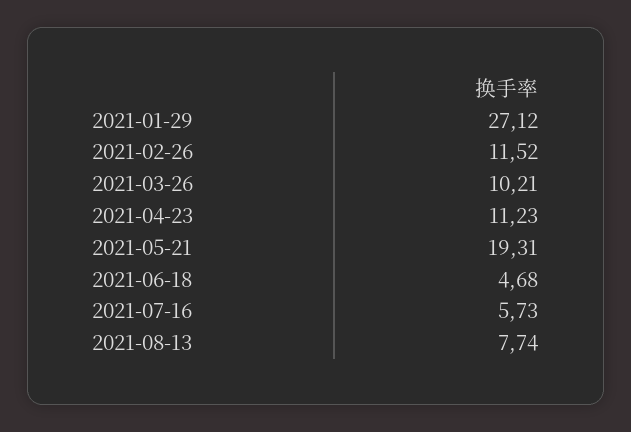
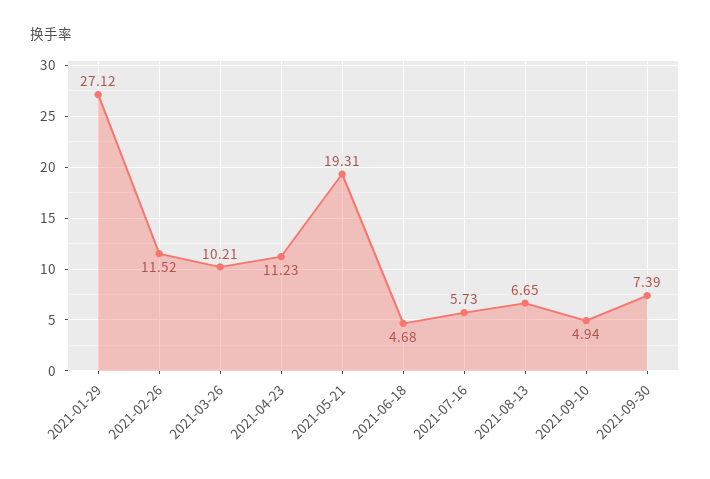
2021-08-13: 7.74 -> 6.65
2021-09-10: none -> 4.94
2021-09-30: none -> 7.39

